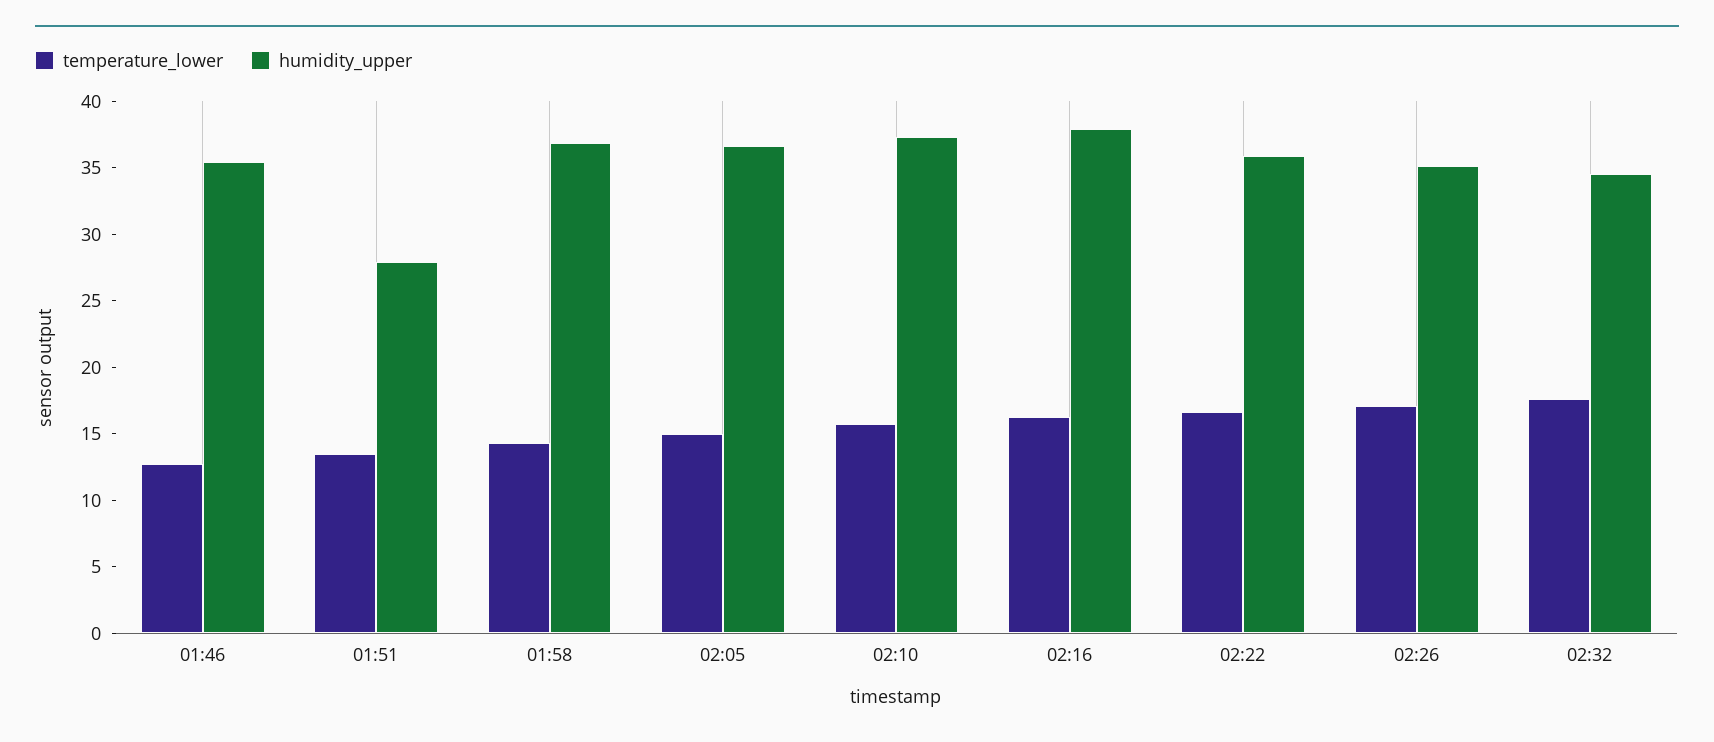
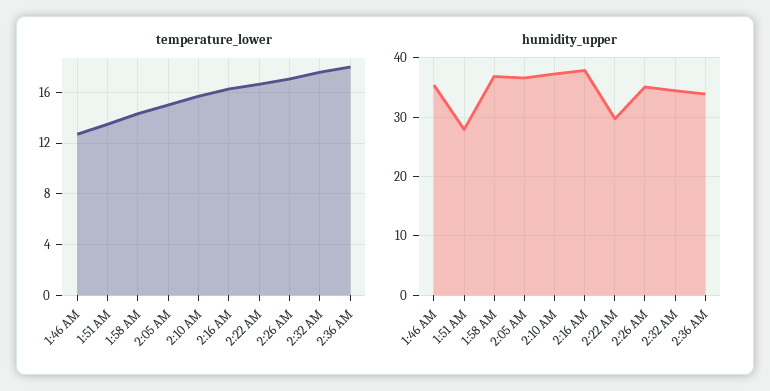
humidity_upper, 02:22: 36 -> 30
temperature_lower, 2:36 AM: none -> 18
humidity_upper, 2:36 AM: none -> 34

